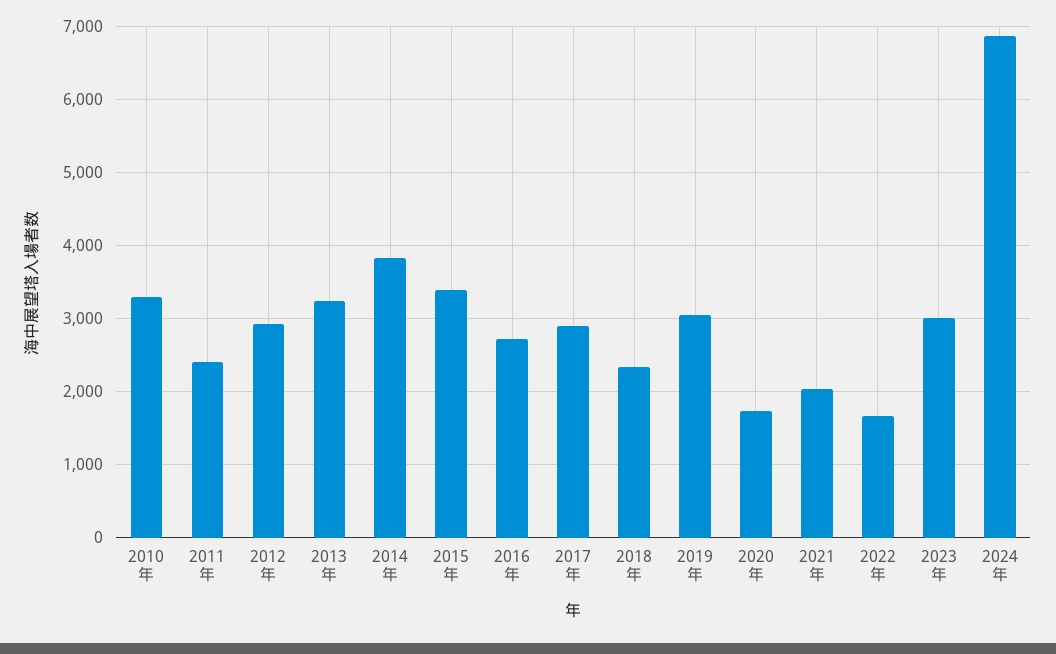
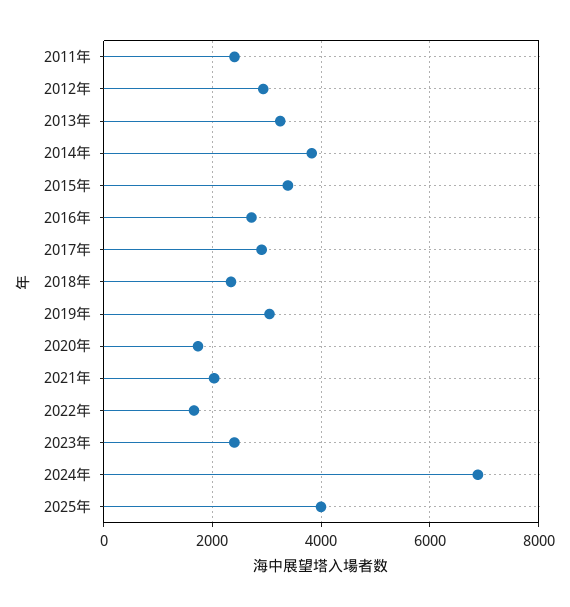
2010年: 3300 -> none
2023年: 3000 -> 2400
2025年: none -> 4000

